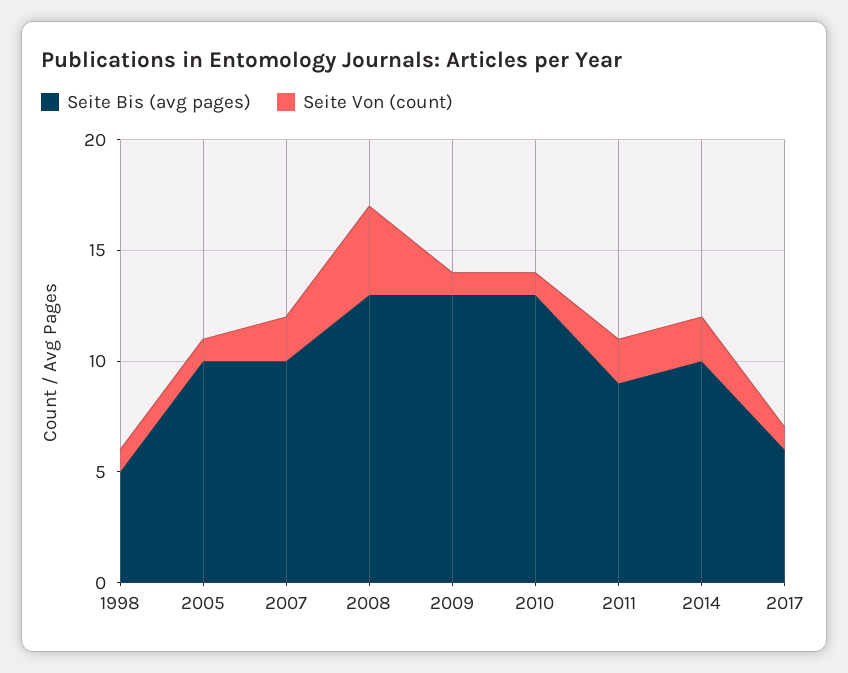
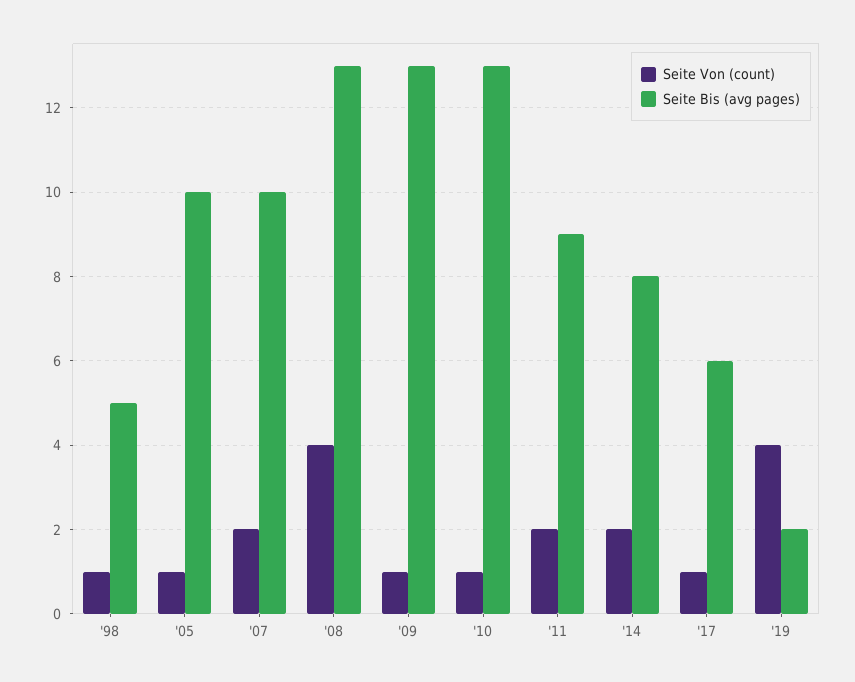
Seite Bis (avg pages), 2014: 10 -> 8
Seite Von (count), '19: none -> 4
Seite Bis (avg pages), '19: none -> 2

